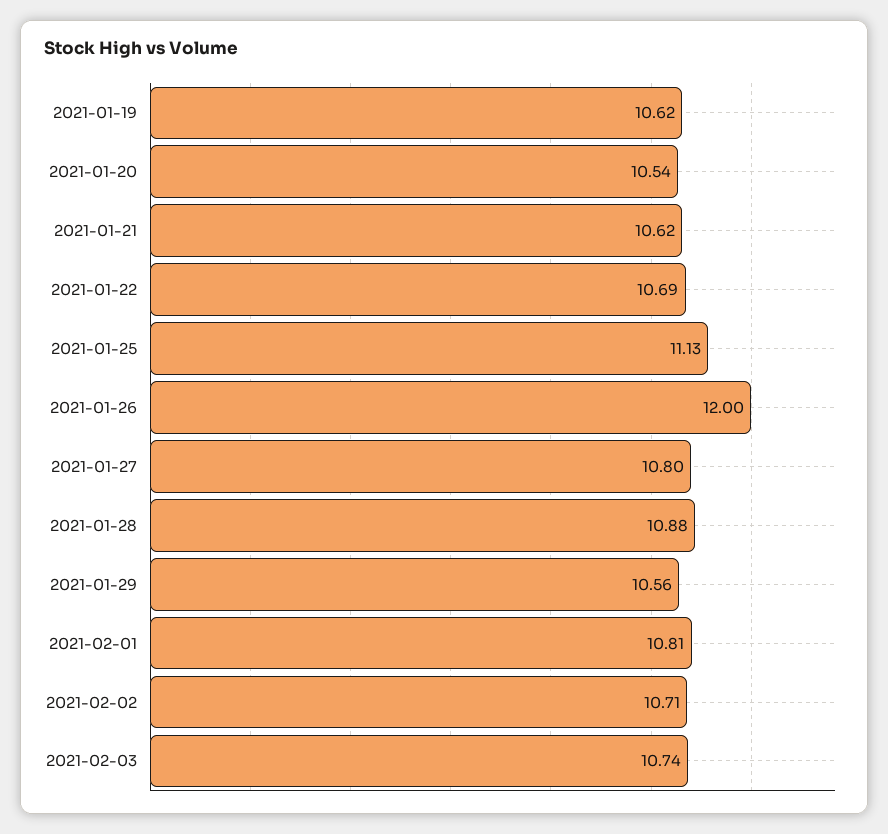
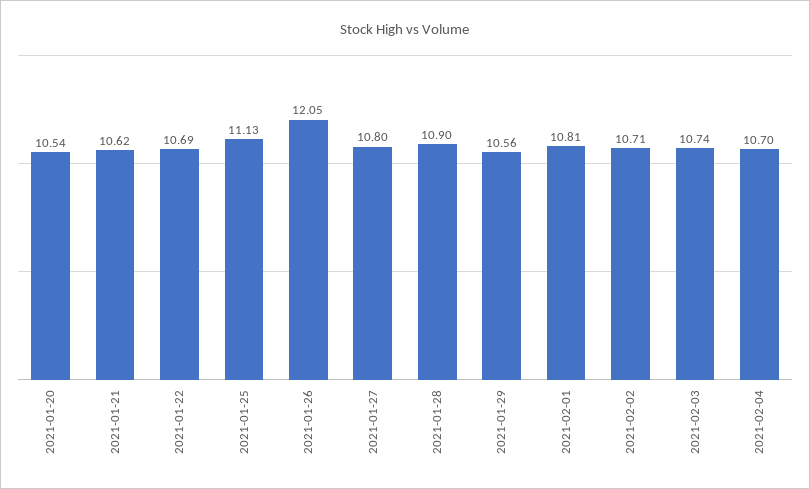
2021-01-19: 10.62 -> none
2021-01-26: 12 -> 12.05
2021-01-28: 10.88 -> 10.9
2021-02-04: none -> 10.7

